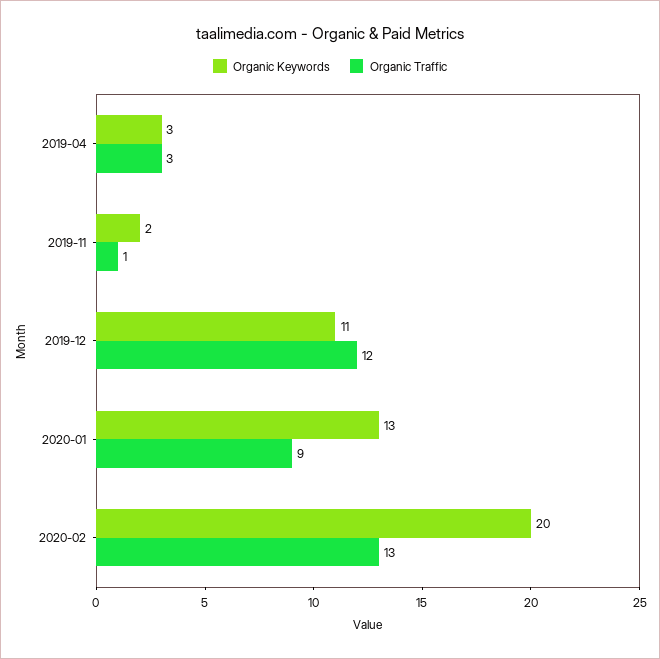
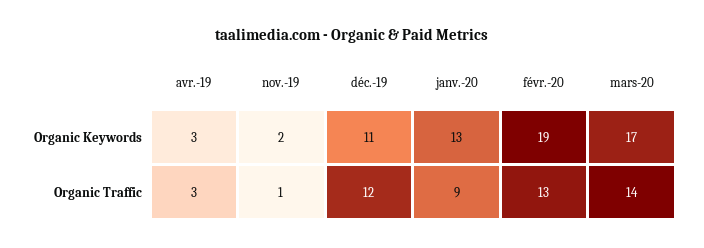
Organic Keywords, 2020-02: 20 -> 19
Organic Keywords, mars-20: none -> 17
Organic Traffic, mars-20: none -> 14

